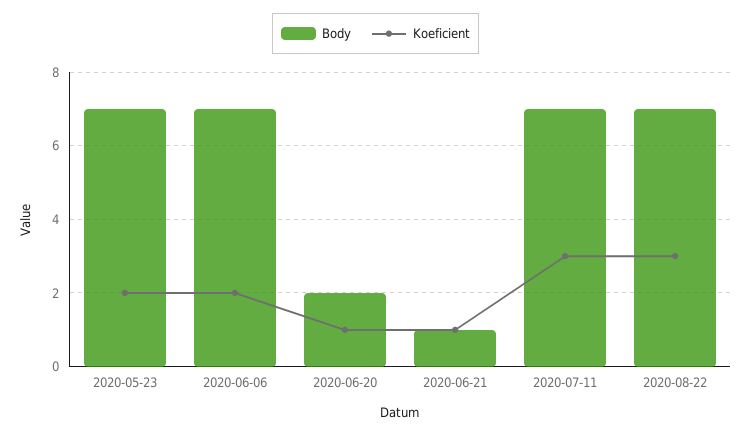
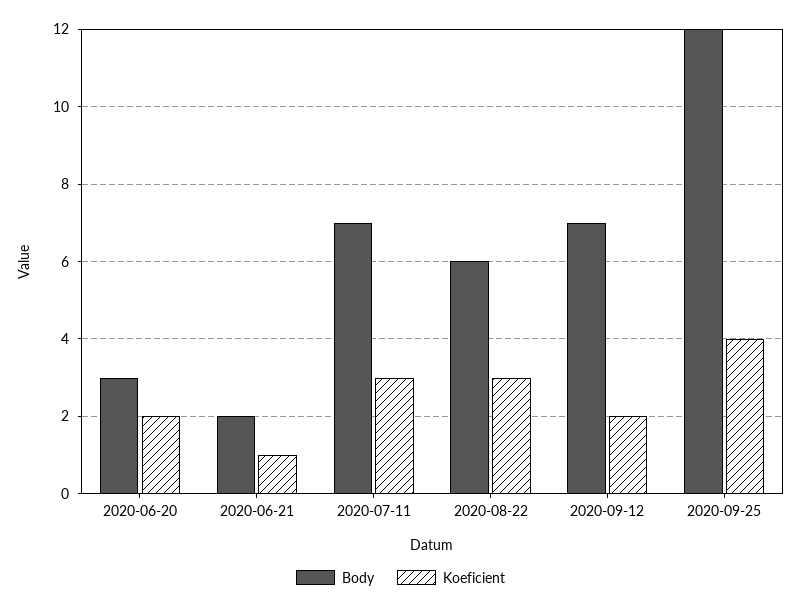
Body, 2020-05-23: 7 -> none
Koeficient, 2020-05-23: 2 -> none
Body, 2020-06-06: 7 -> none
Koeficient, 2020-06-06: 2 -> none
Body, 2020-06-20: 2 -> 3
Koeficient, 2020-06-20: 1 -> 2
Body, 2020-06-21: 1 -> 2
Body, 2020-08-22: 7 -> 6
Body, 2020-09-12: none -> 7
Koeficient, 2020-09-12: none -> 2
Body, 2020-09-25: none -> 12
Koeficient, 2020-09-25: none -> 4

